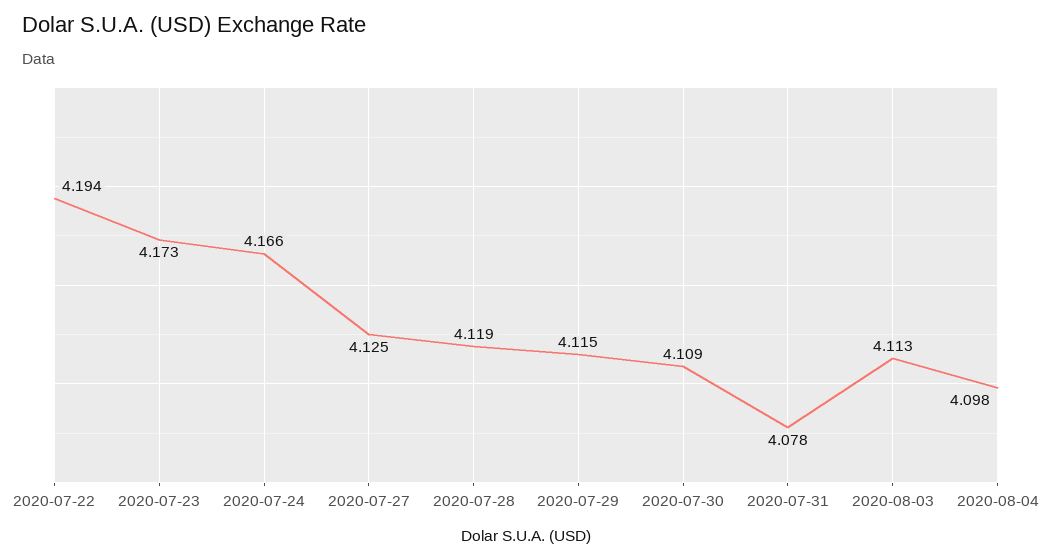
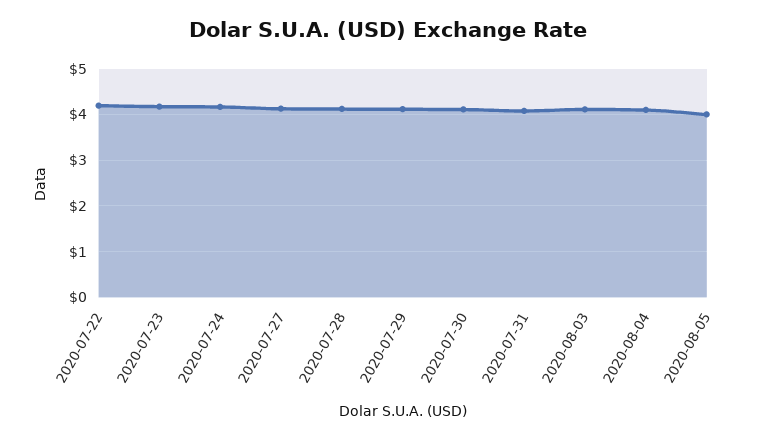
2020-08-05: none -> 4

